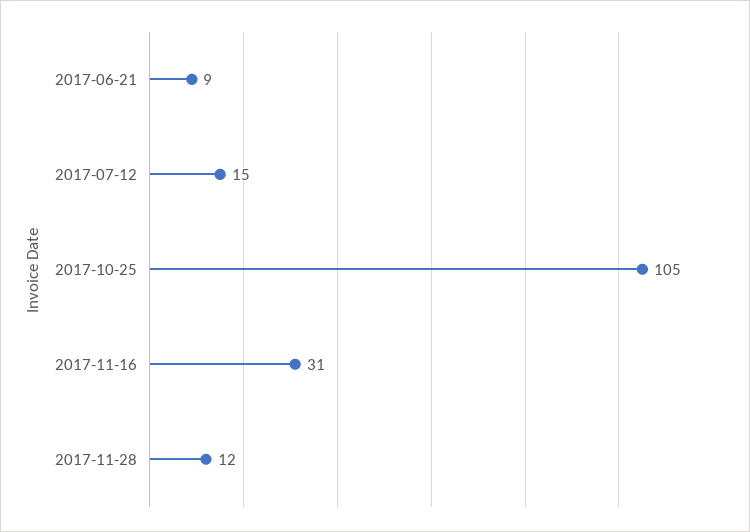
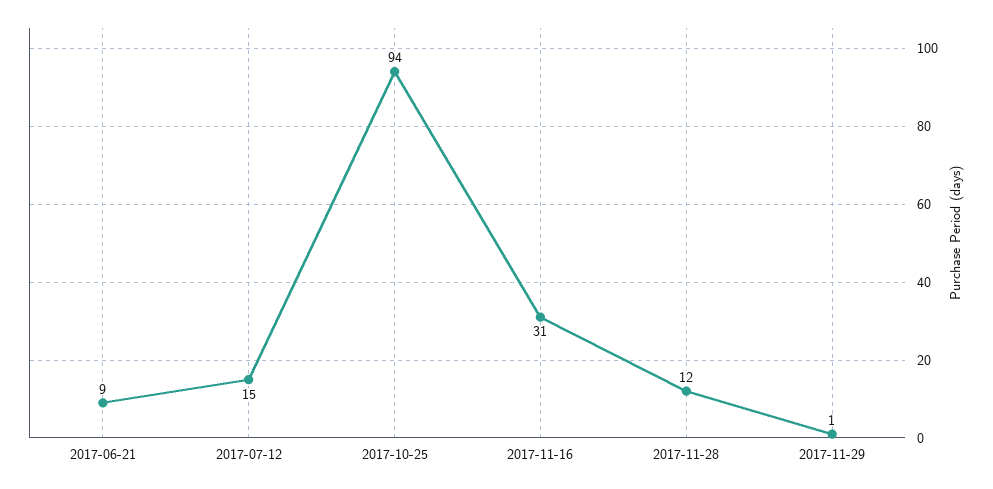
2017-10-25: 105 -> 94
2017-11-29: none -> 1

